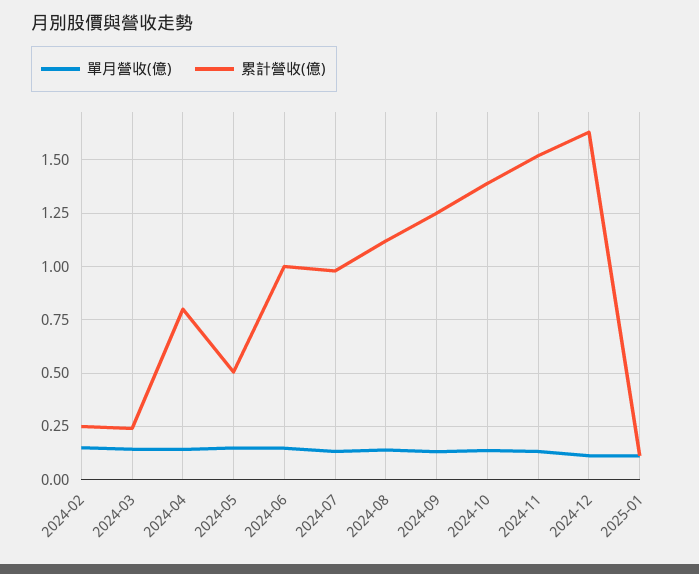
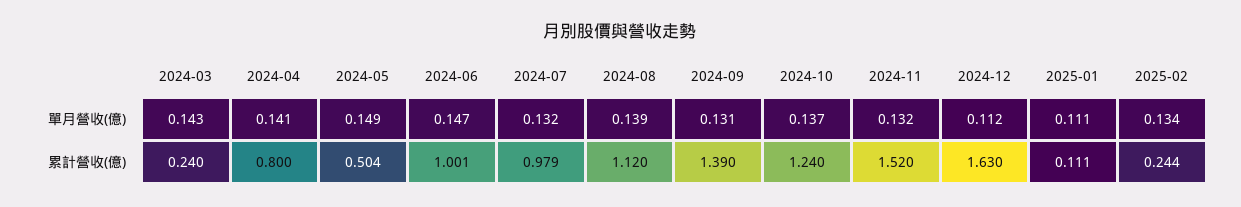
單月營收(億), 2024-02: 0.15 -> none
累計營收(億), 2024-02: 0.25 -> none
累計營收(億), 2024-09: 1.25 -> 1.39
累計營收(億), 2024-10: 1.4 -> 1.24
單月營收(億), 2025-02: none -> 0.134
累計營收(億), 2025-02: none -> 0.244

